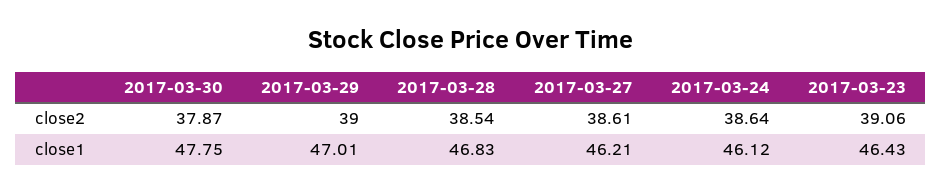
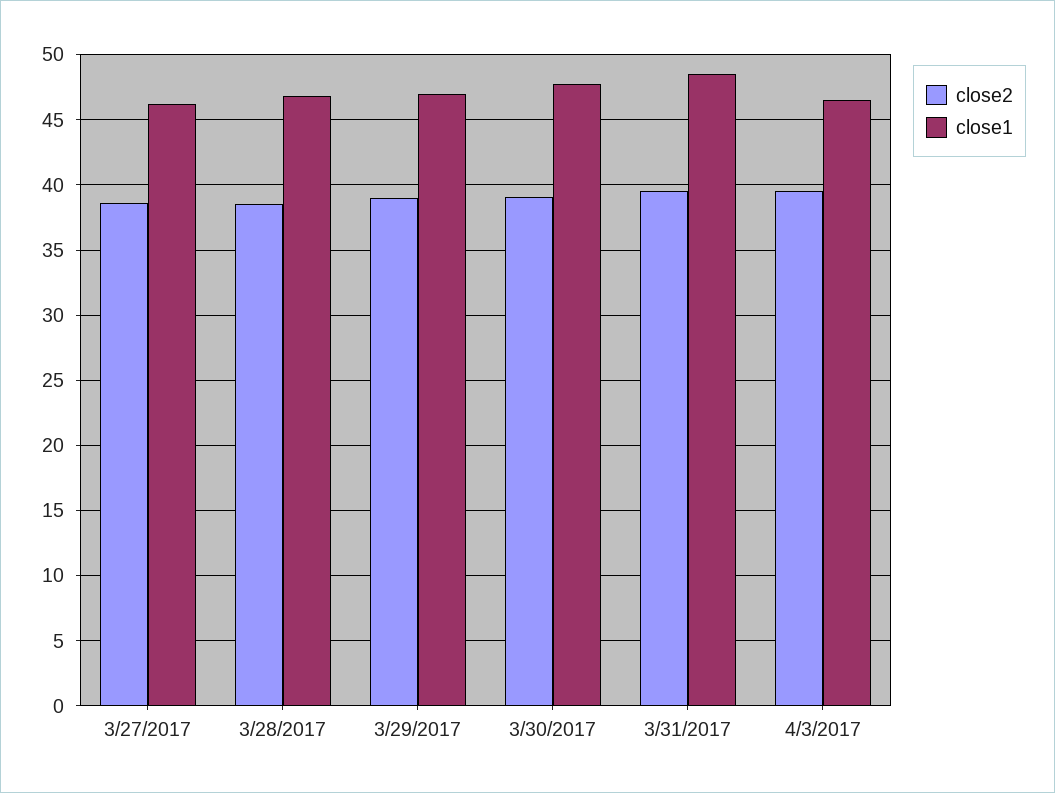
close2, 2017-03-30: 37.87 -> 39
close2, 2017-03-24: 38.64 -> none
close2, 2017-03-23: 39.06 -> none
close1, 2017-03-24: 46.12 -> none
close1, 2017-03-23: 46.43 -> none
close2, 3/31/2017: none -> 39.5
close1, 3/31/2017: none -> 48.5
close2, 4/3/2017: none -> 39.5
close1, 4/3/2017: none -> 46.5

